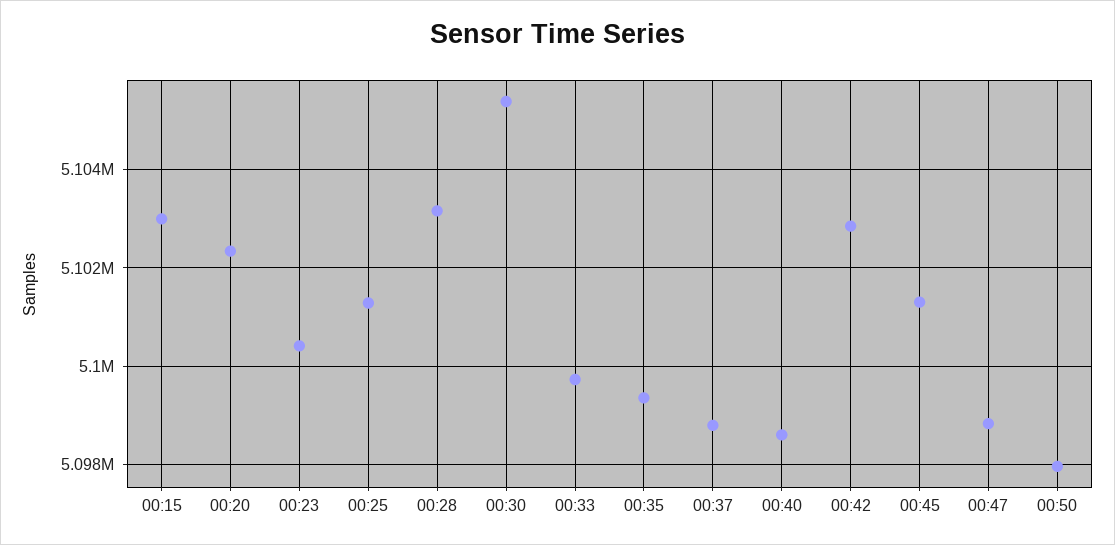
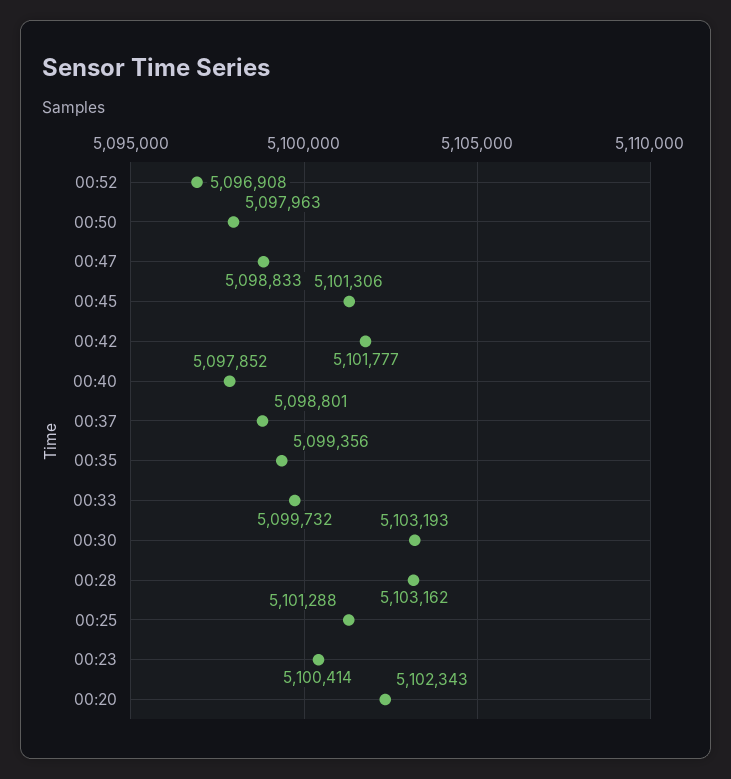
00:15: 5103000 -> none
00:30: 5105400 -> 5103193
00:40: 5098600 -> 5097852
00:42: 5102800 -> 5101777
00:52: none -> 5096908

